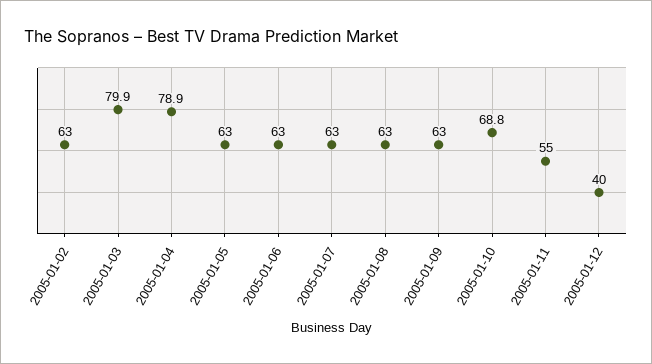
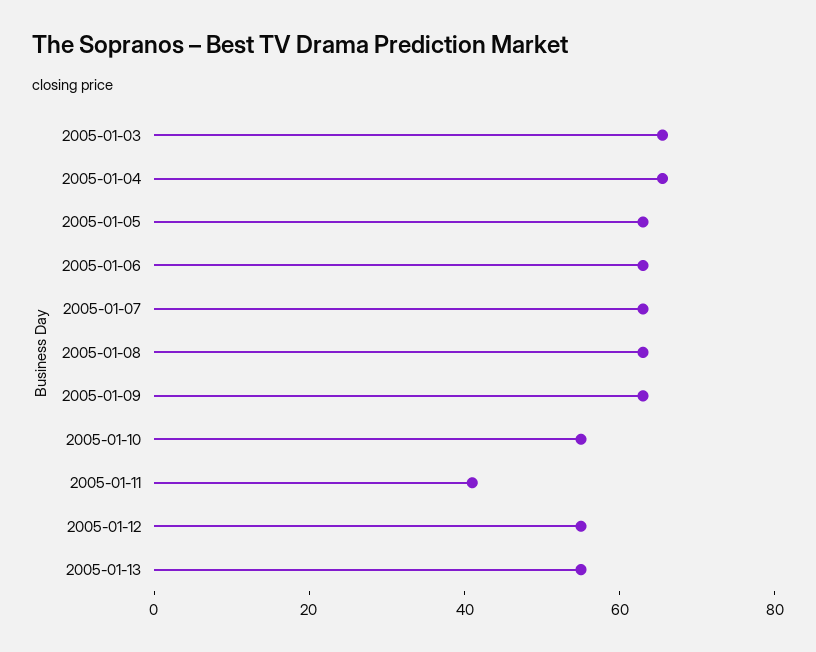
2005-01-02: 63 -> none
2005-01-03: 79.9 -> 65
2005-01-04: 78.9 -> 65
2005-01-10: 68.8 -> 55
2005-01-11: 55 -> 40
2005-01-12: 40 -> 55
2005-01-13: none -> 55

